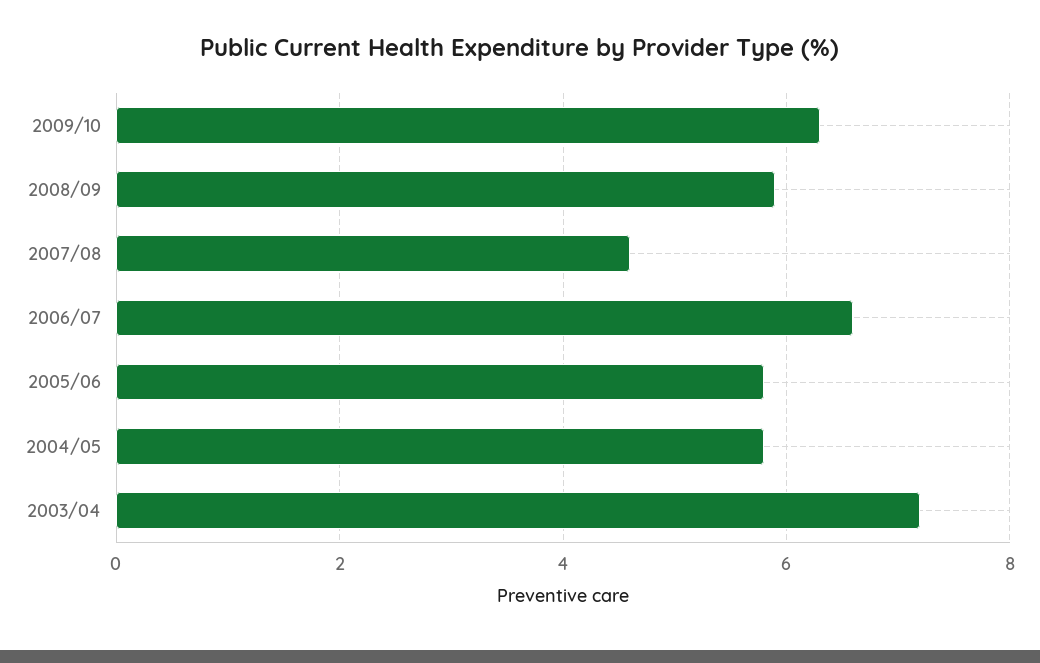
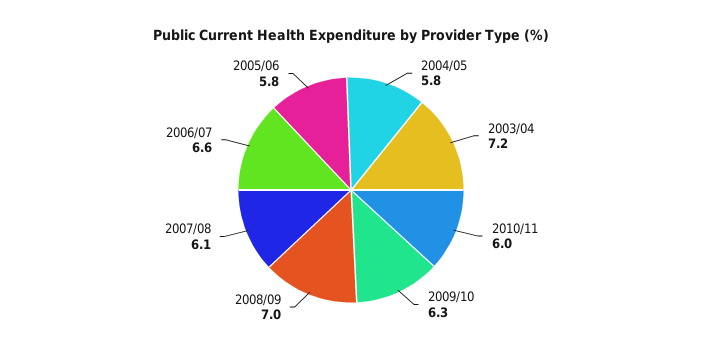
2008/09: 6 -> 7
2007/08: 4.5 -> 6.1
2010/11: none -> 6

